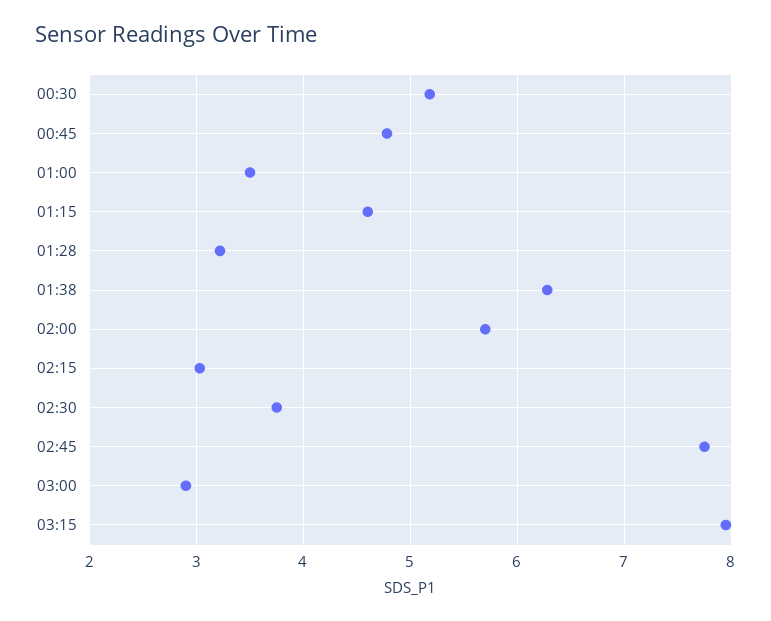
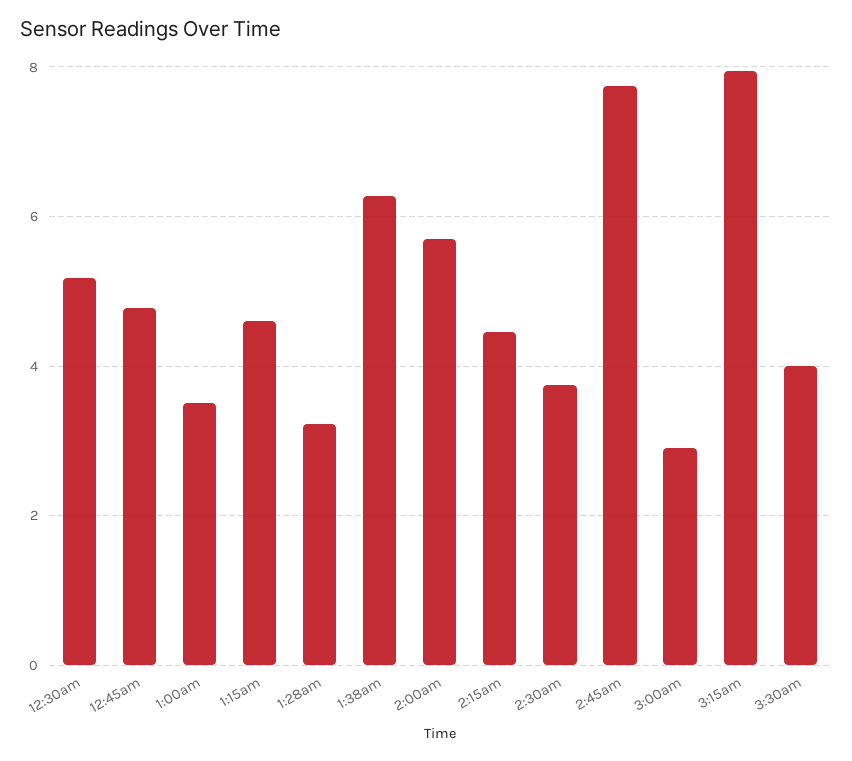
02:15: 3 -> 4.4
3:30am: none -> 4

